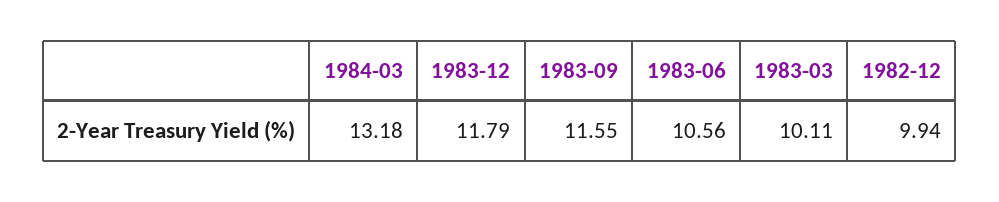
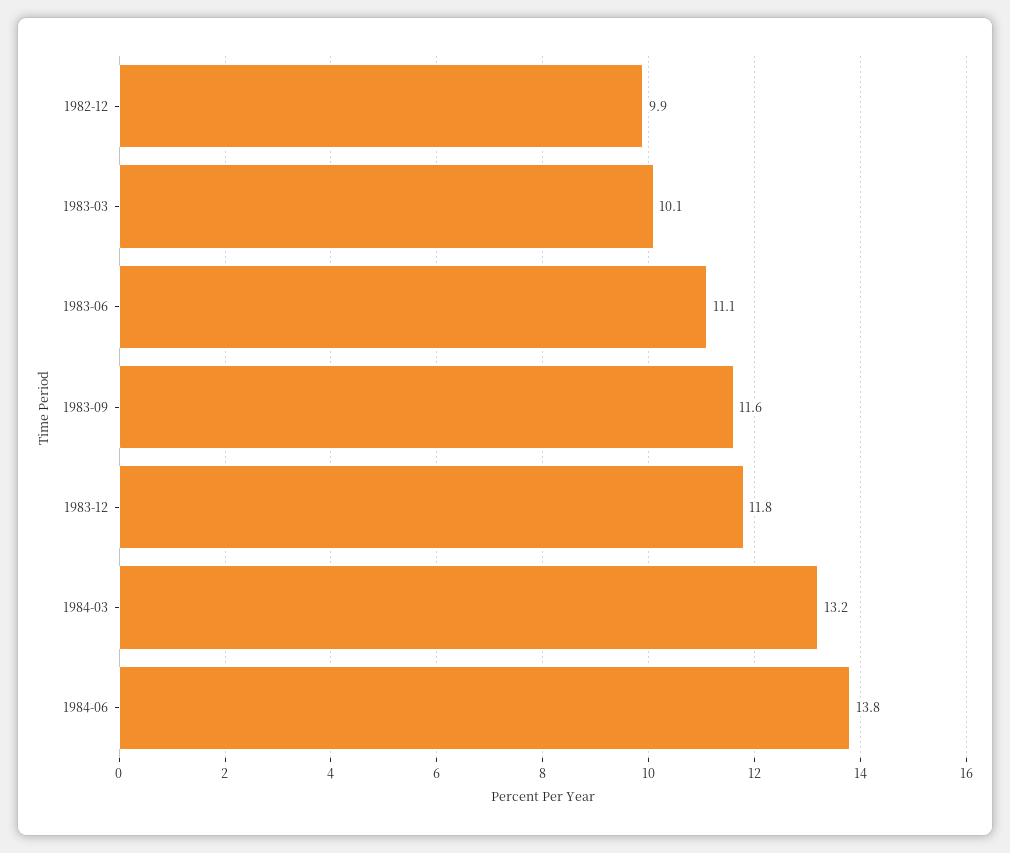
1983-06: 10.56 -> 11.1
1984-06: none -> 13.8

